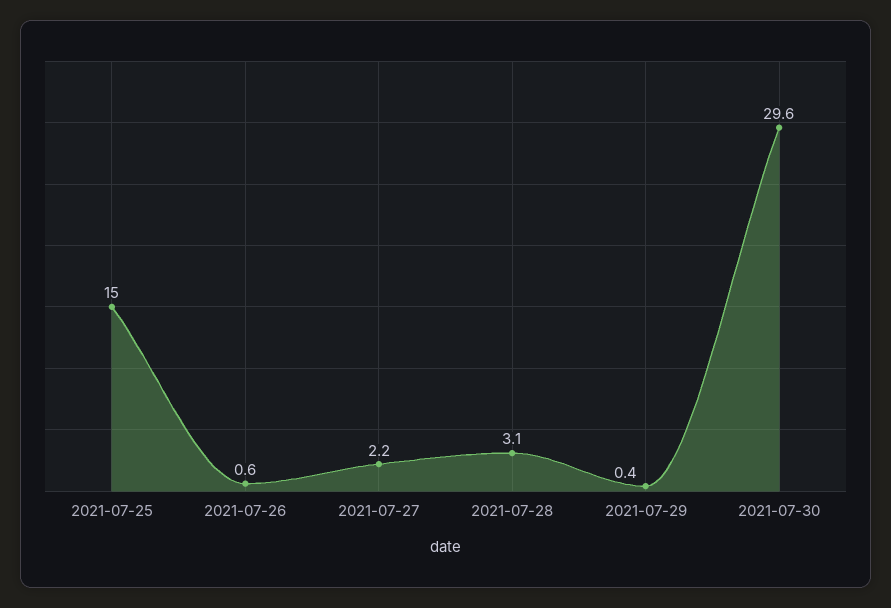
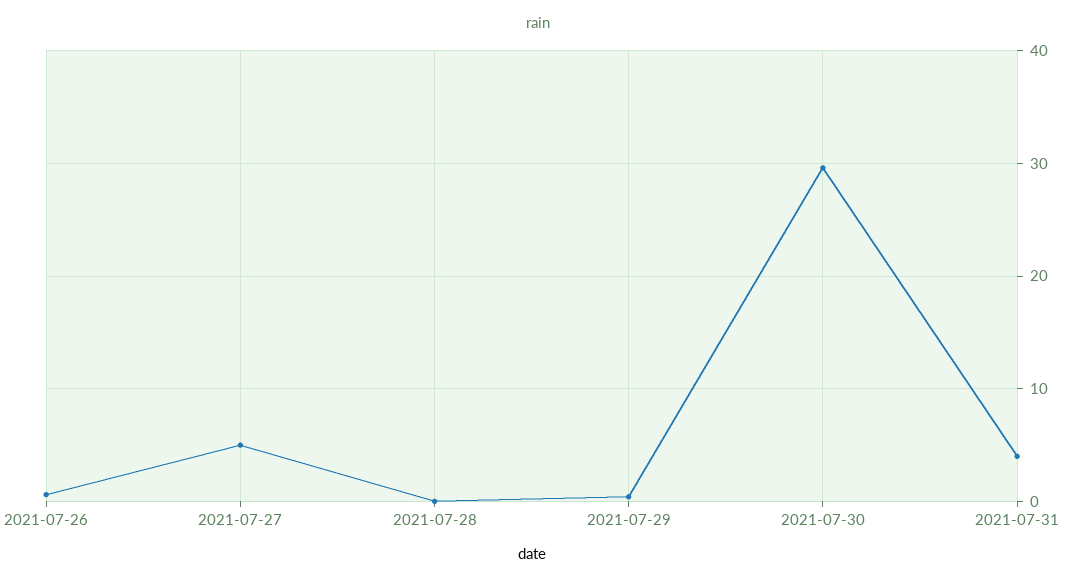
2021-07-25: 15 -> none
2021-07-27: 2.2 -> 5
2021-07-28: 3.1 -> 0
2021-07-31: none -> 4

